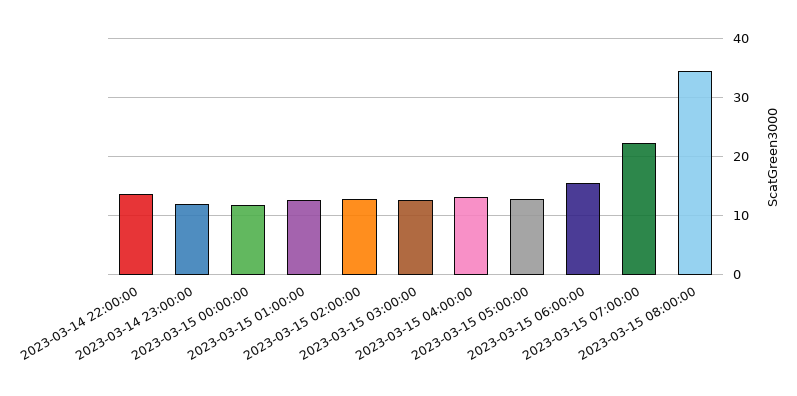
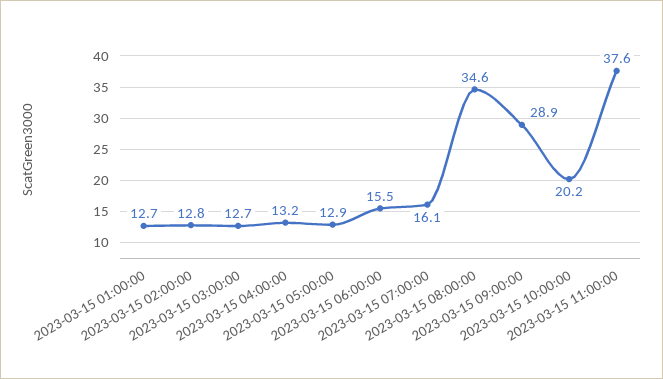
2023-03-14 22:00:00: 14 -> none
2023-03-14 23:00:00: 12 -> none
2023-03-15 00:00:00: 12 -> none
2023-03-15 07:00:00: 22 -> 16.1
2023-03-15 09:00:00: none -> 28.9
2023-03-15 10:00:00: none -> 20.2
2023-03-15 11:00:00: none -> 37.6

